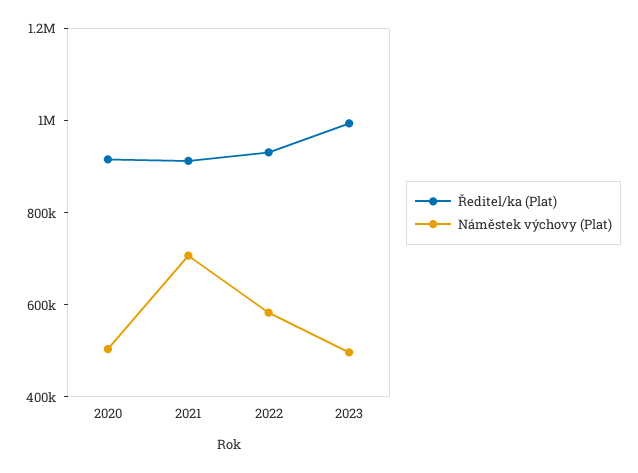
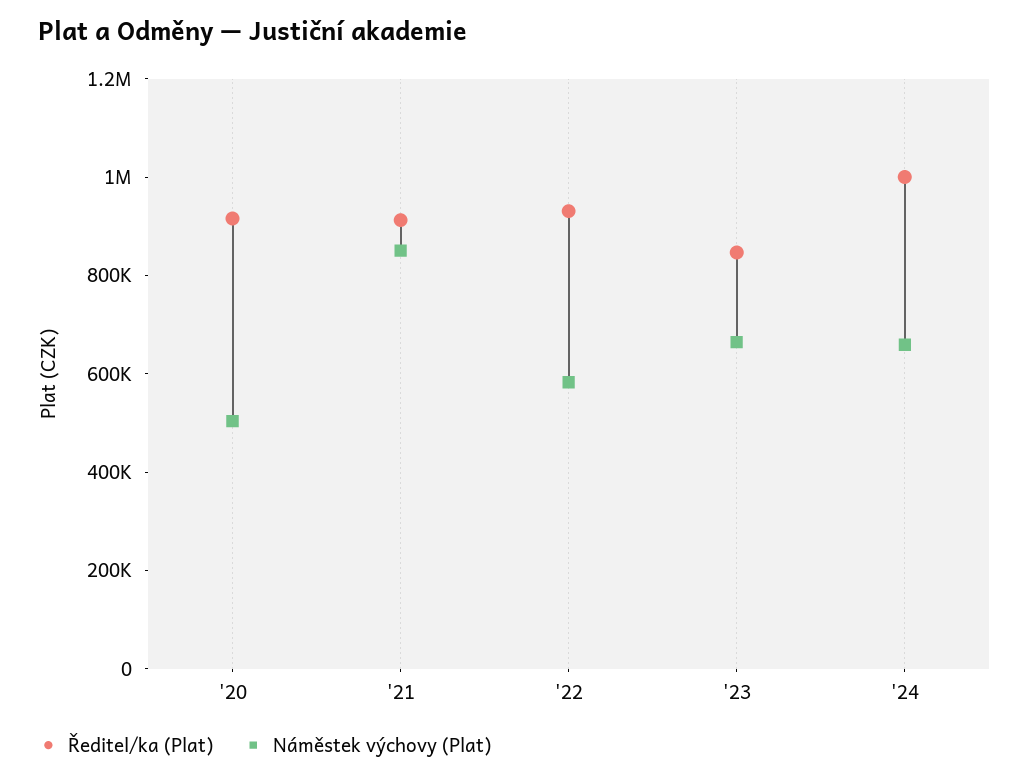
Náměstek výchovy (Plat), 2021: 700000 -> 850000
Ředitel/ka (Plat), 2023: 1000000 -> 850000
Náměstek výchovy (Plat), 2023: 500000 -> 650000
Ředitel/ka (Plat), '24: none -> 1000000
Náměstek výchovy (Plat), '24: none -> 650000

